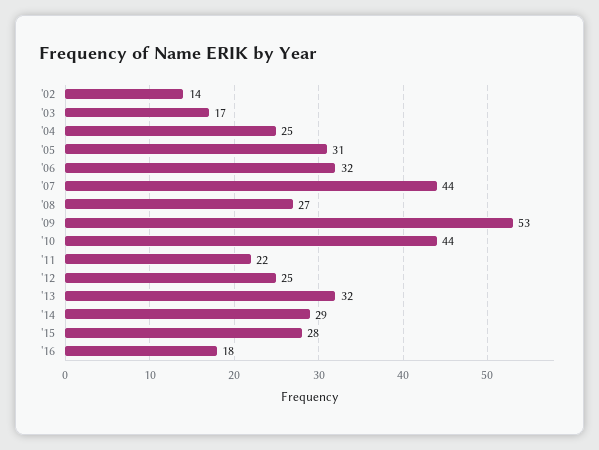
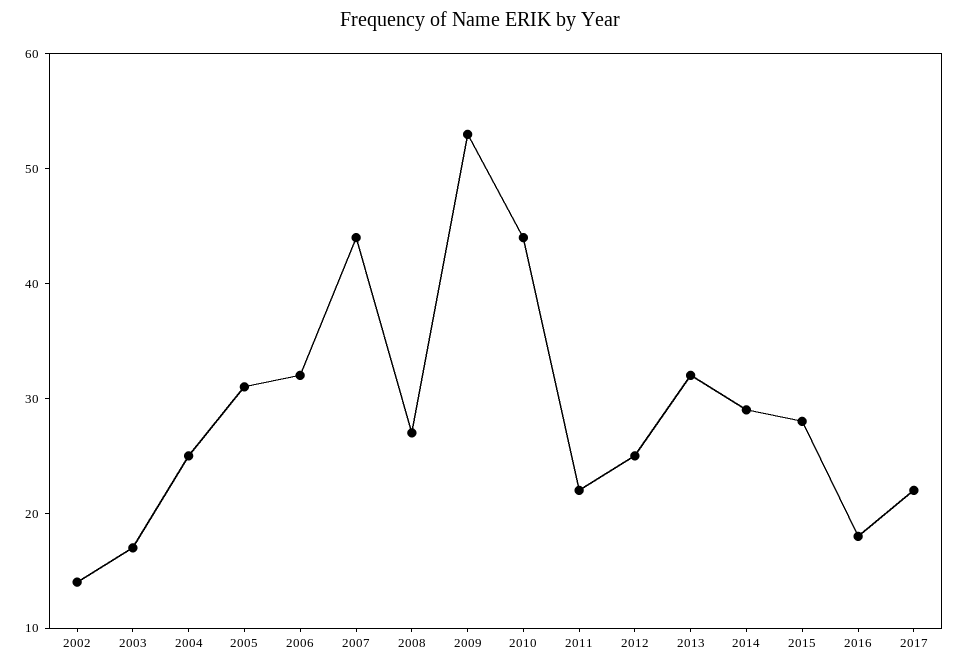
2017: none -> 22

